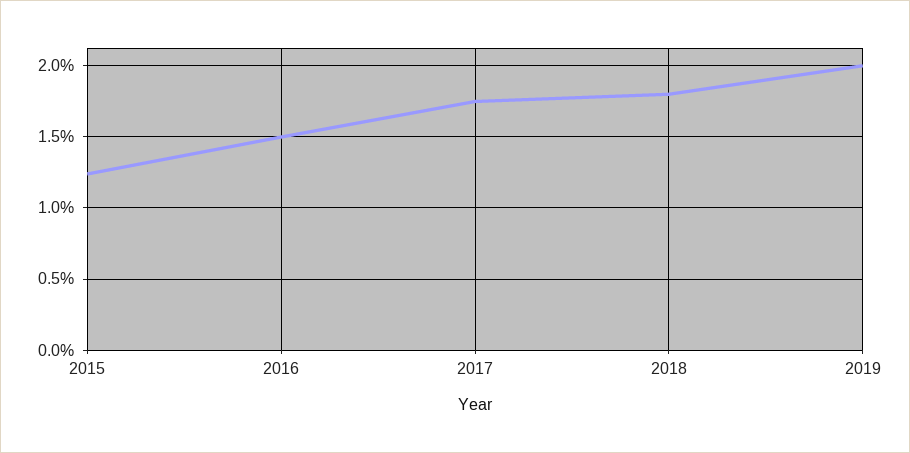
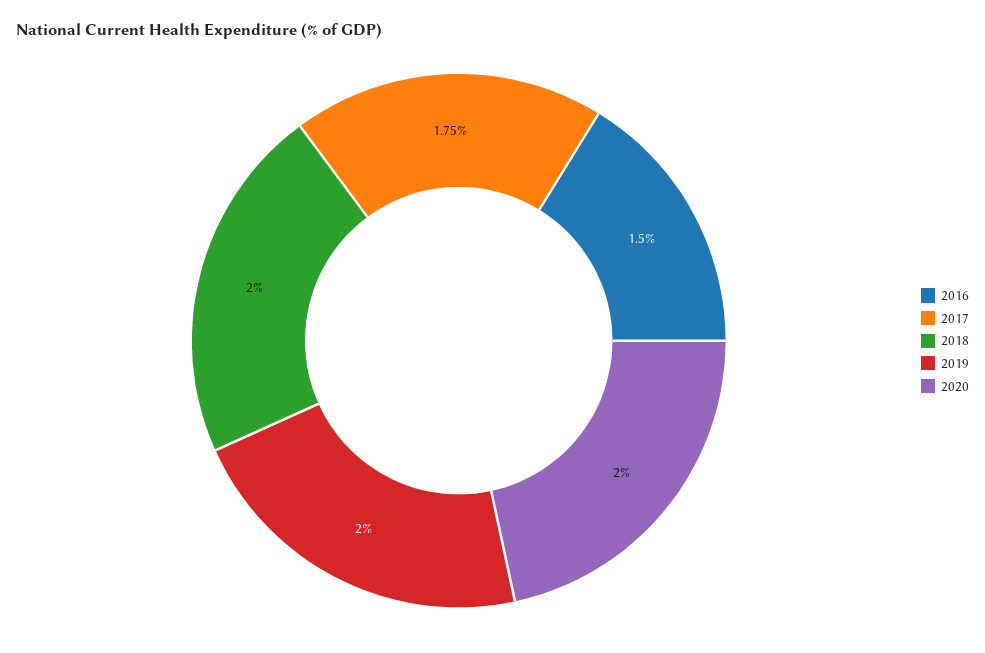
2015: 1.25 -> none
2018: 1.8 -> 2
2020: none -> 2

